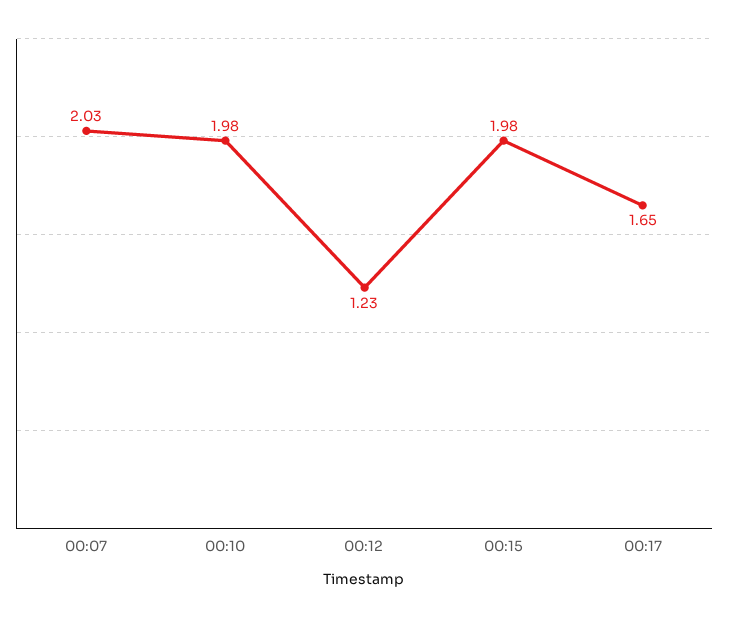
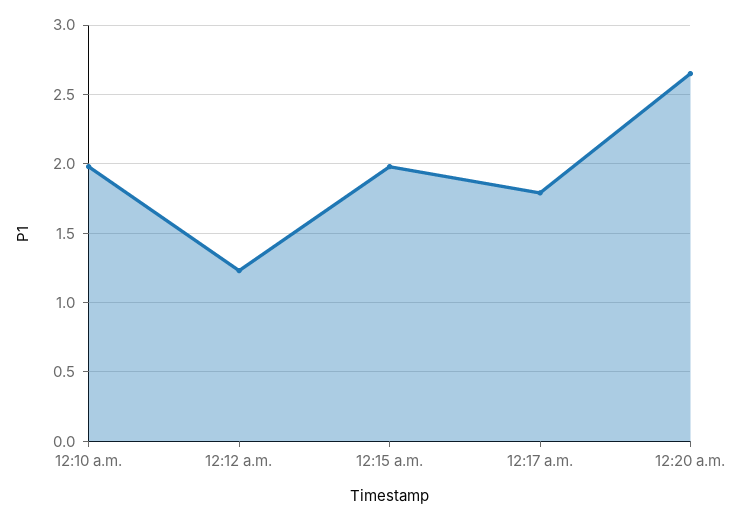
00:07: 2.03 -> none
00:17: 1.65 -> 1.8
12:20 a.m.: none -> 2.65

